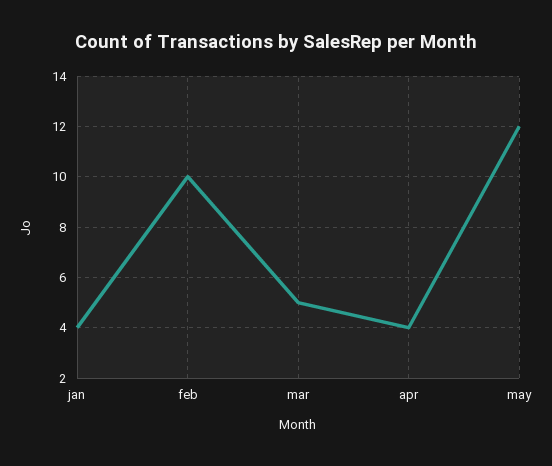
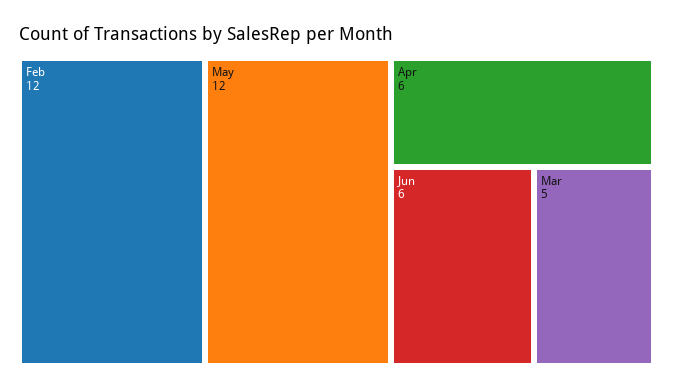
jan: 4 -> none
feb: 10 -> 12
apr: 4 -> 6
Jun: none -> 6

